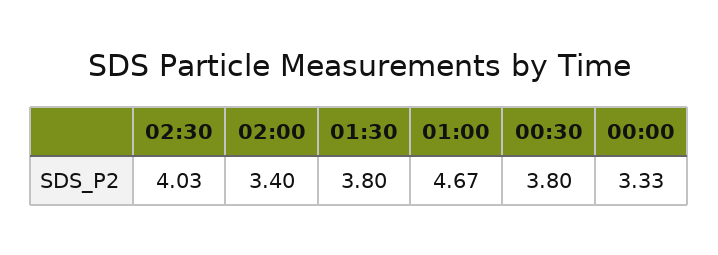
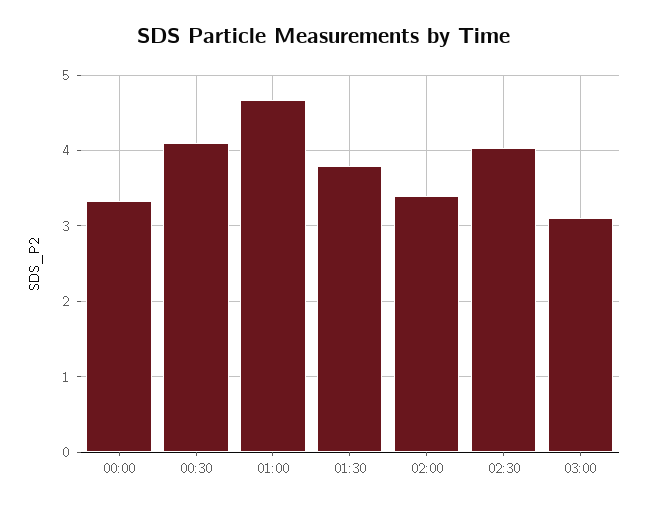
00:30: 3.8 -> 4.1
03:00: none -> 3.1

